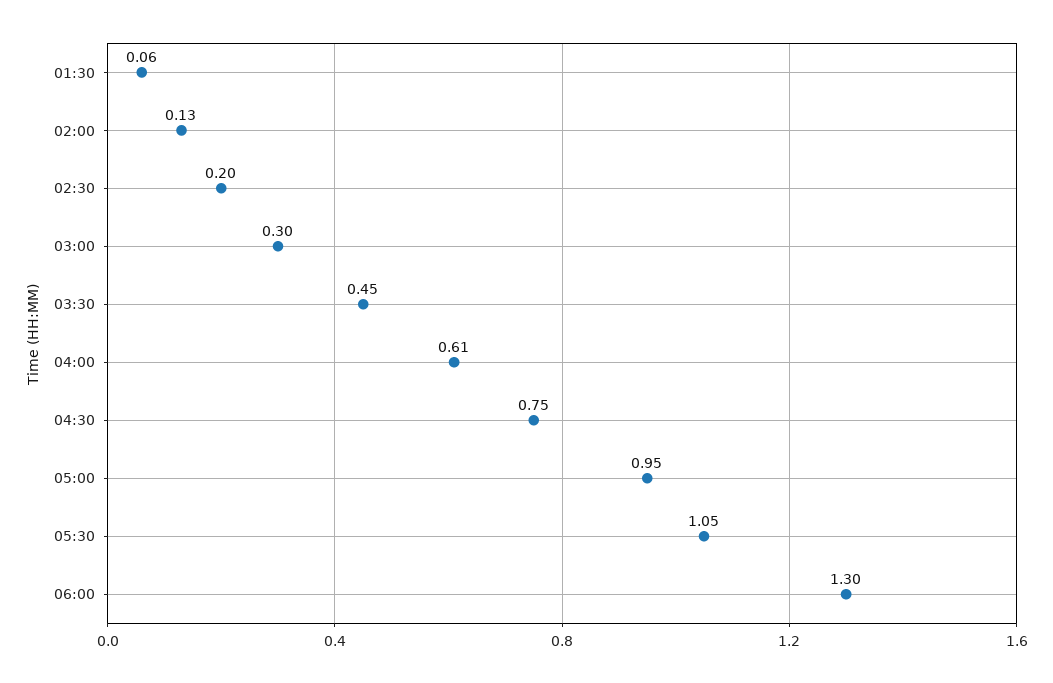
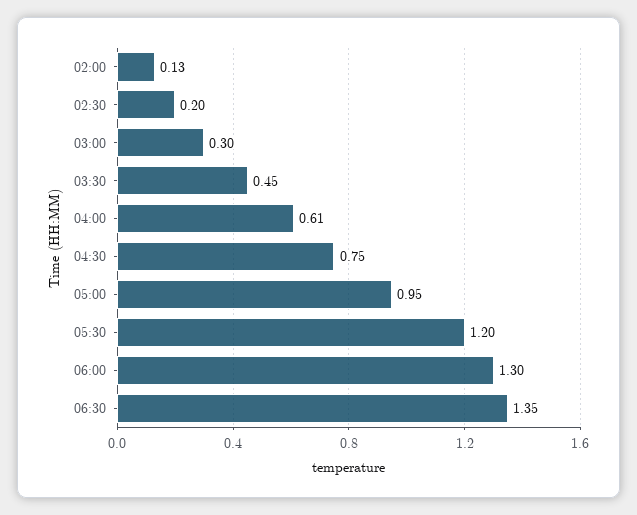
01:30: 0.06 -> none
05:30: 1.05 -> 1.2
06:30: none -> 1.35

